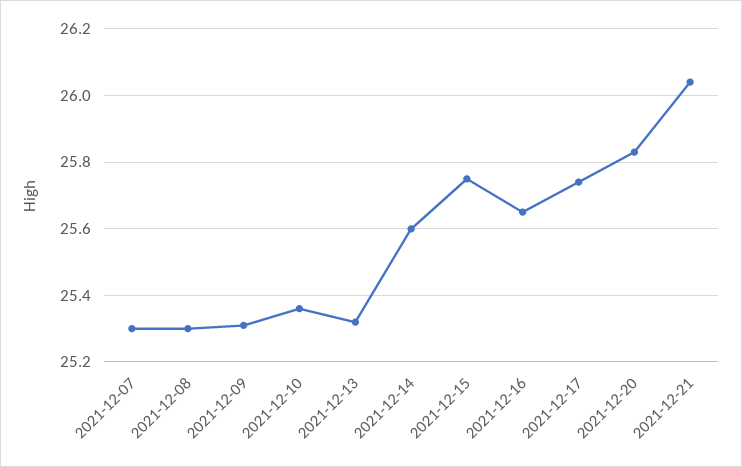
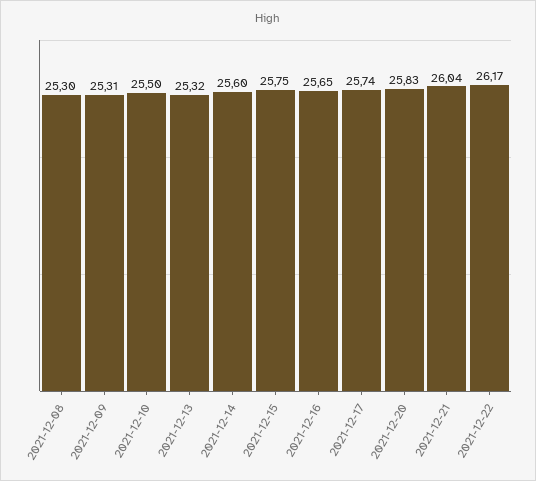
2021-12-07: 25.3 -> none
2021-12-10: 25.35 -> 25.5
2021-12-22: none -> 26.17

